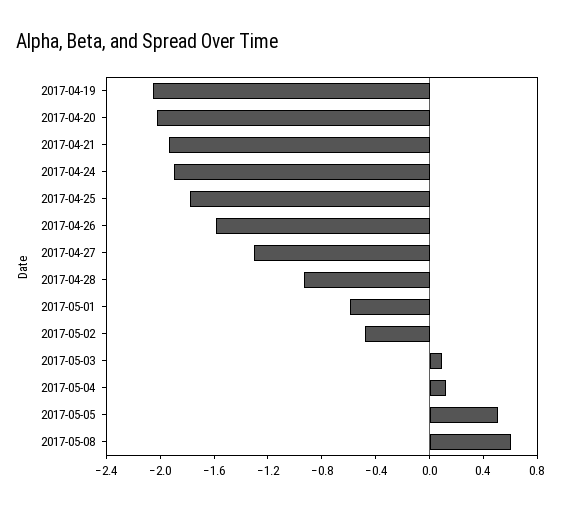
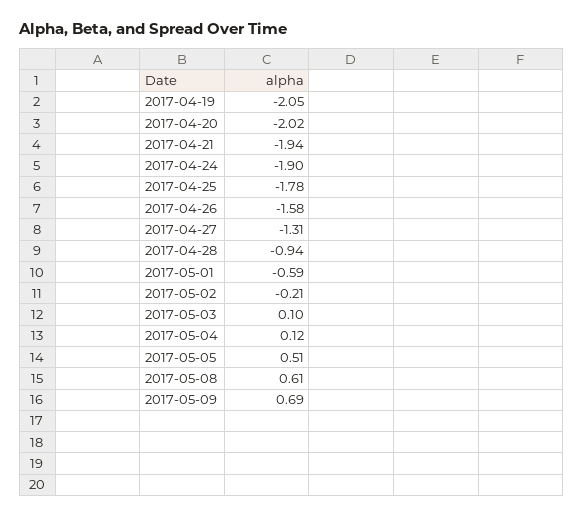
2017-05-02: -0.5 -> -0.21
2017-05-09: none -> 0.69

